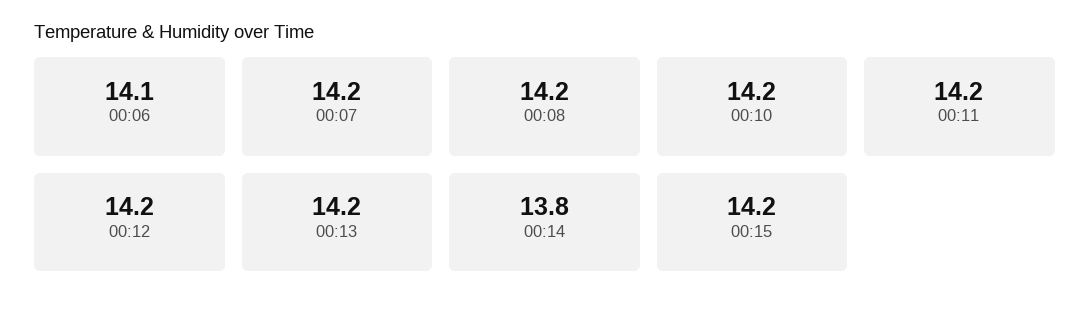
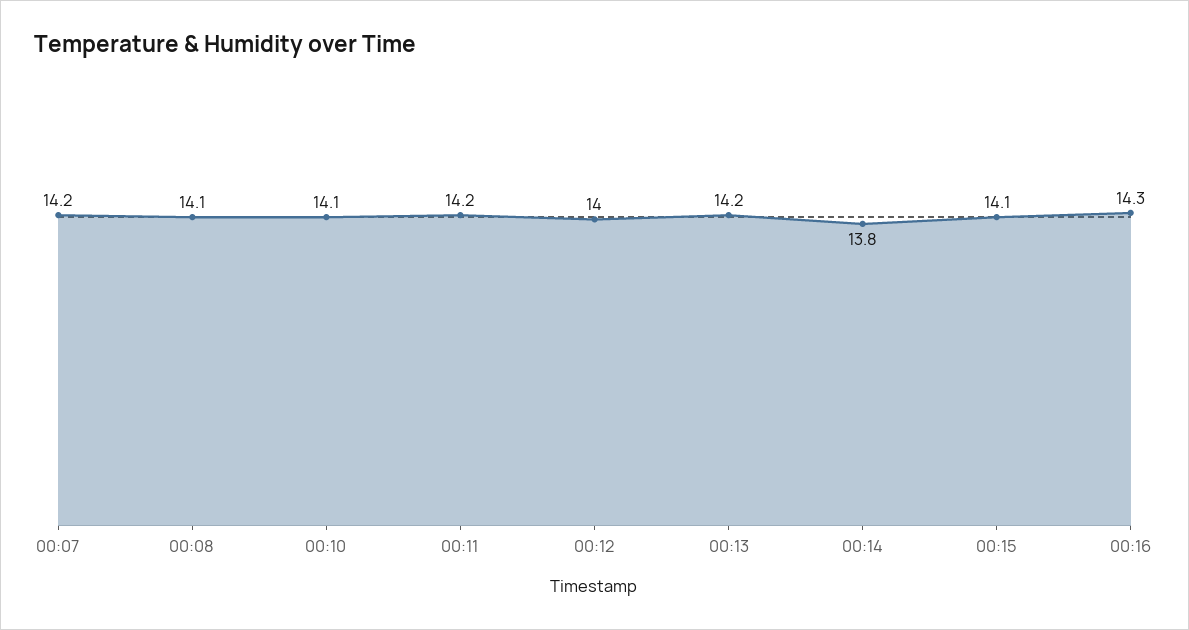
00:06: 14.1 -> none
00:08: 14.2 -> 14.1
00:10: 14.2 -> 14.1
00:12: 14.2 -> 14
00:15: 14.2 -> 14.1
00:16: none -> 14.3

